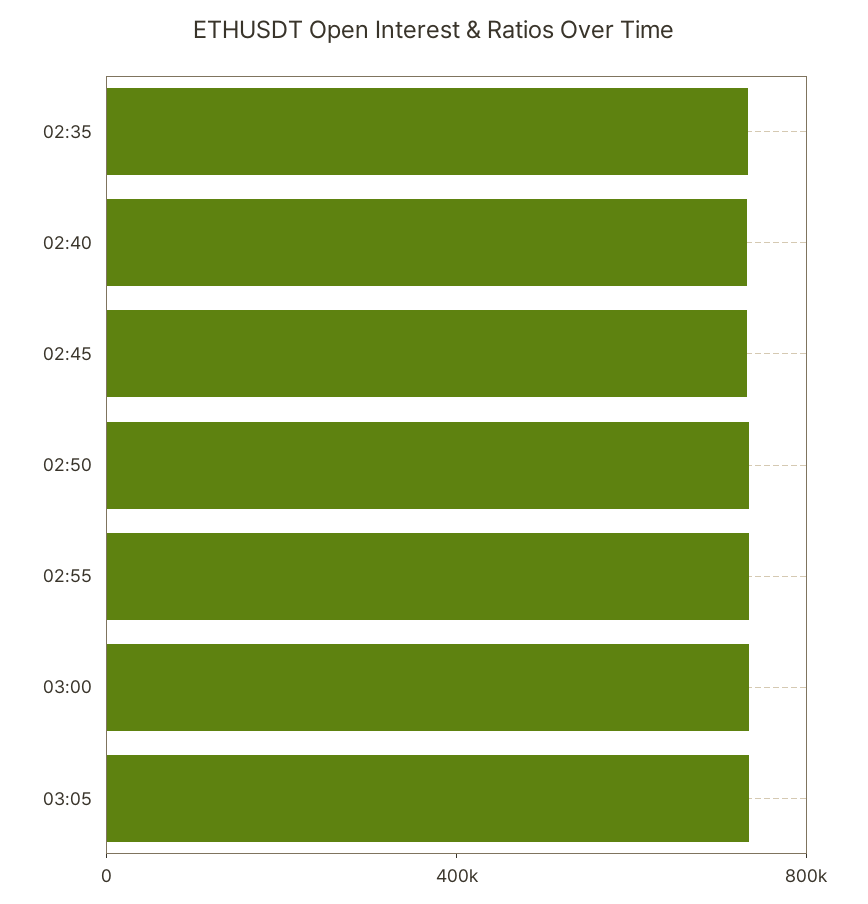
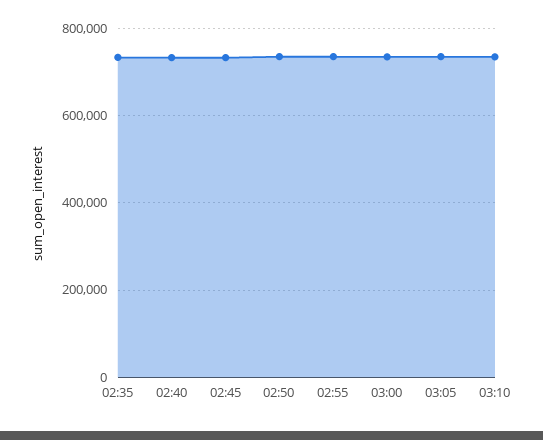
03:10: none -> 740000

